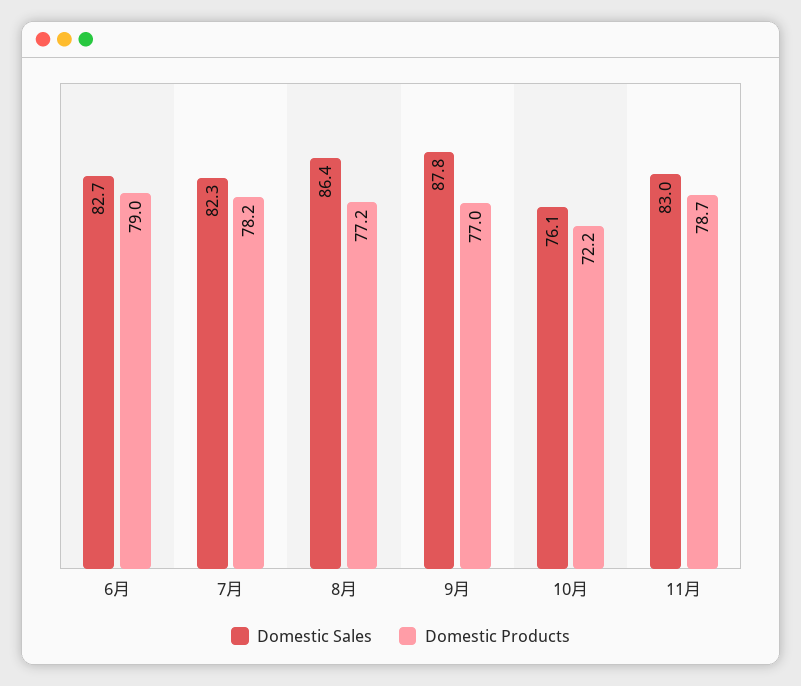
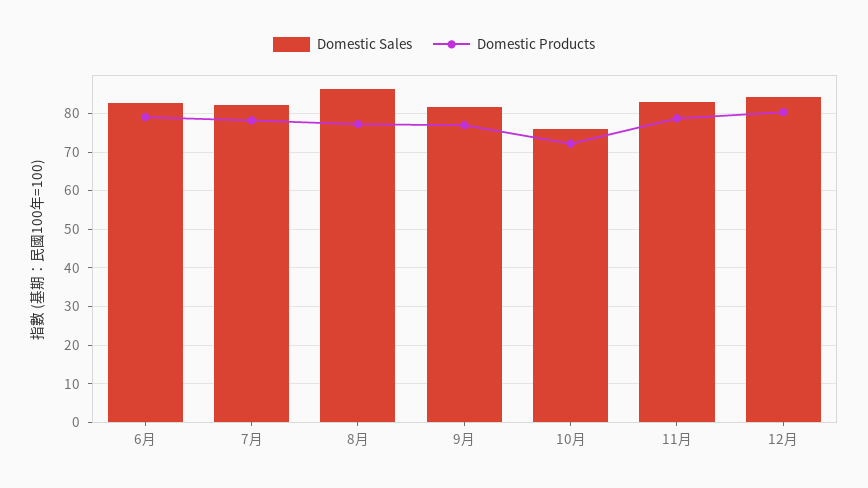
Domestic Sales, 9月: 87.8 -> 82
Domestic Sales, 12月: none -> 84
Domestic Products, 12月: none -> 80

